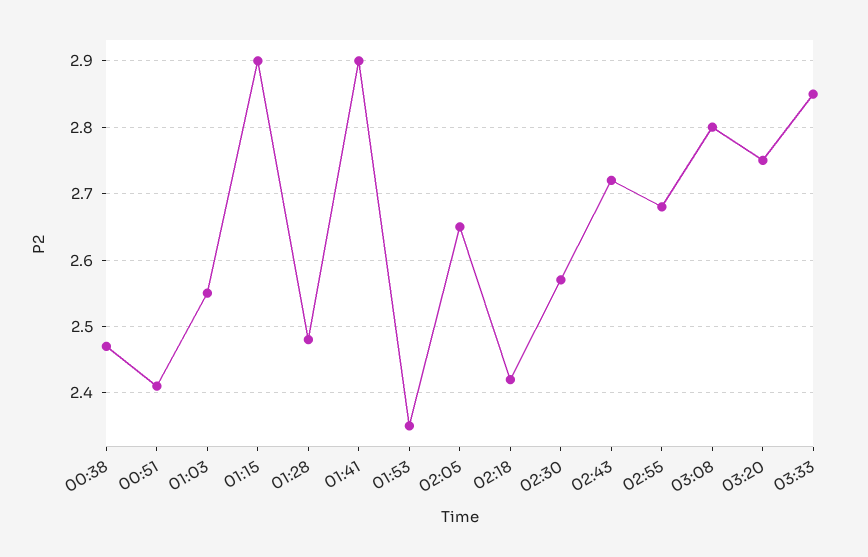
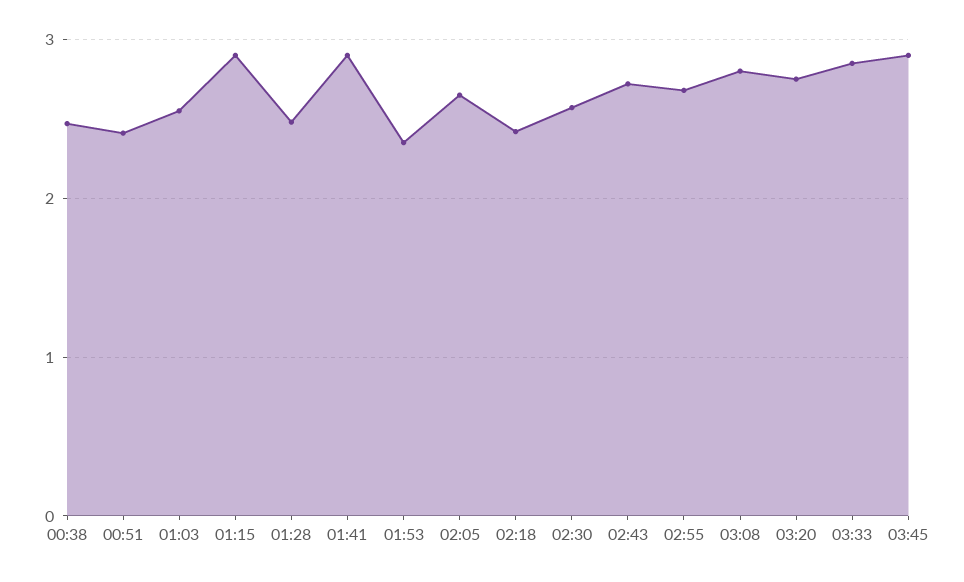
03:45: none -> 2.9

